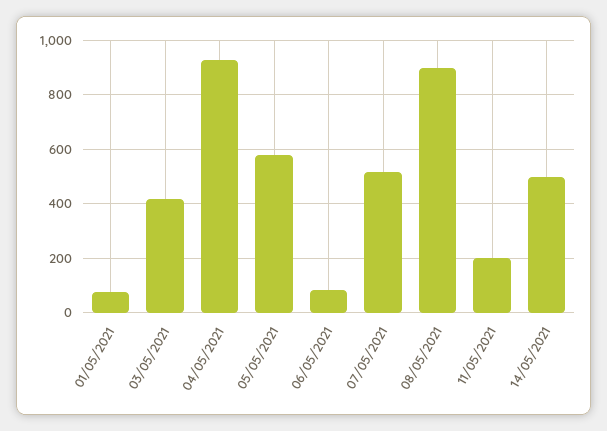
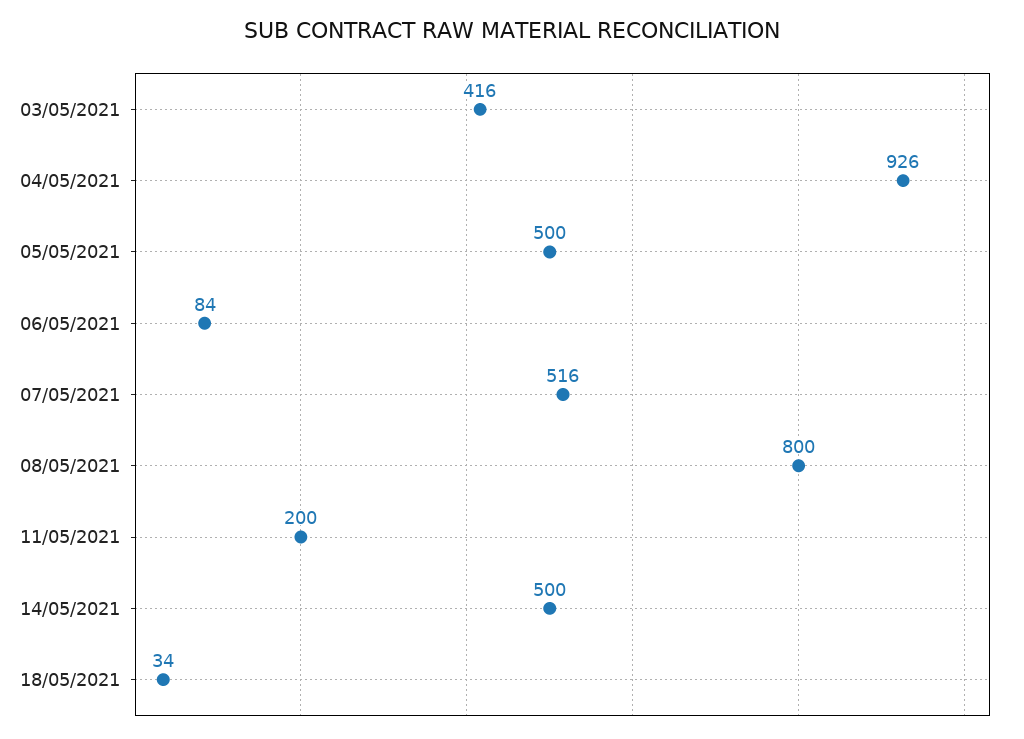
01/05/2021: 75 -> none
05/05/2021: 575 -> 500
08/05/2021: 900 -> 800
18/05/2021: none -> 34

